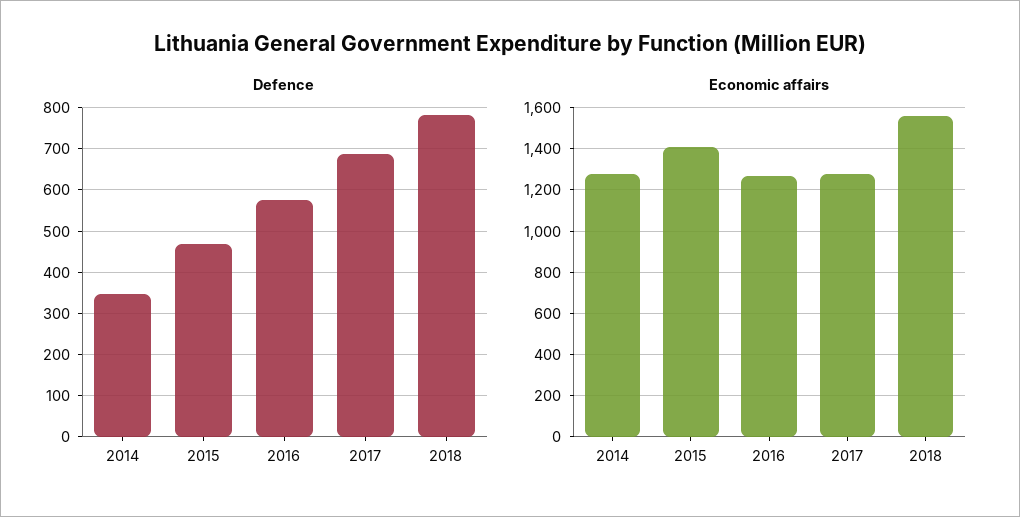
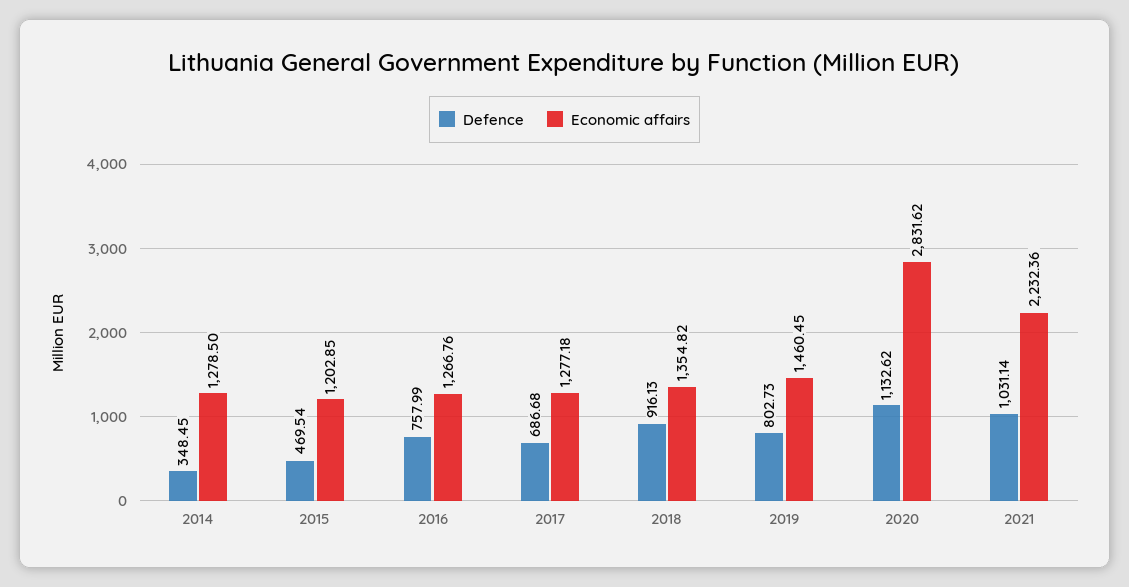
Defence, 2016: 580 -> 757.99
Defence, 2018: 780 -> 916.13
Economic affairs, 2015: 1400 -> 1202.85
Economic affairs, 2018: 1550 -> 1354.82
Defence, 2019: none -> 802.73
Economic affairs, 2019: none -> 1460.45
Defence, 2020: none -> 1132.62
Economic affairs, 2020: none -> 2831.62
Defence, 2021: none -> 1031.14
Economic affairs, 2021: none -> 2232.36

